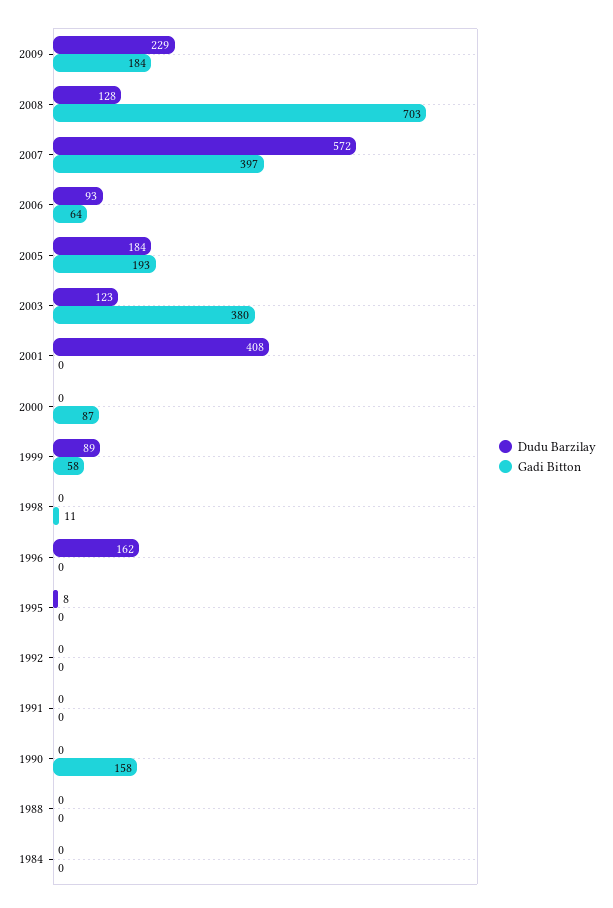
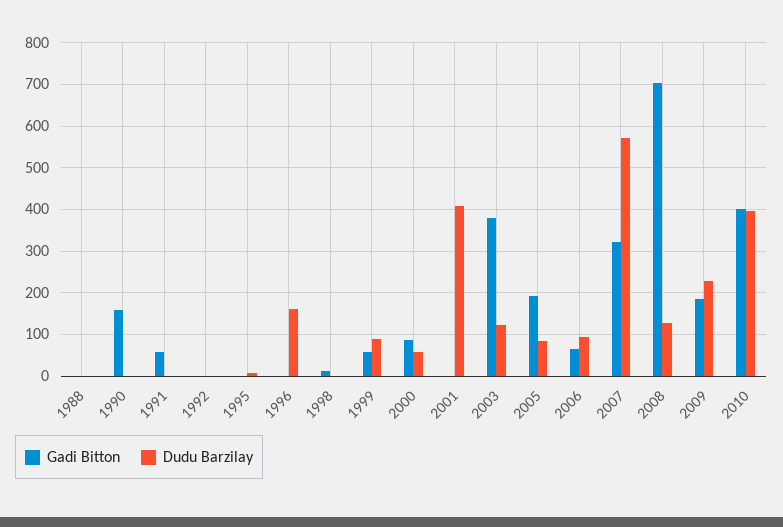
Gadi Bitton, 2007: 397 -> 320
Dudu Barzilay, 2005: 184 -> 80
Dudu Barzilay, 2000: 0 -> 60
Gadi Bitton, 1991: 0 -> 60
Dudu Barzilay, 1984: 0 -> none
Gadi Bitton, 1984: 0 -> none
Gadi Bitton, 2010: none -> 400
Dudu Barzilay, 2010: none -> 400

